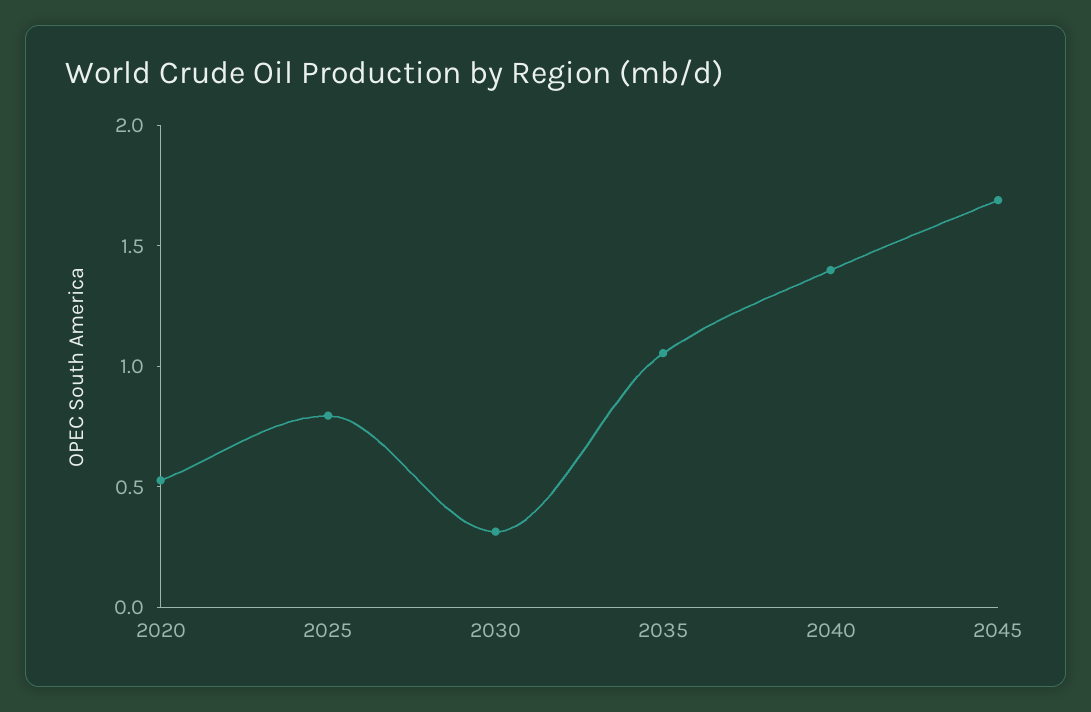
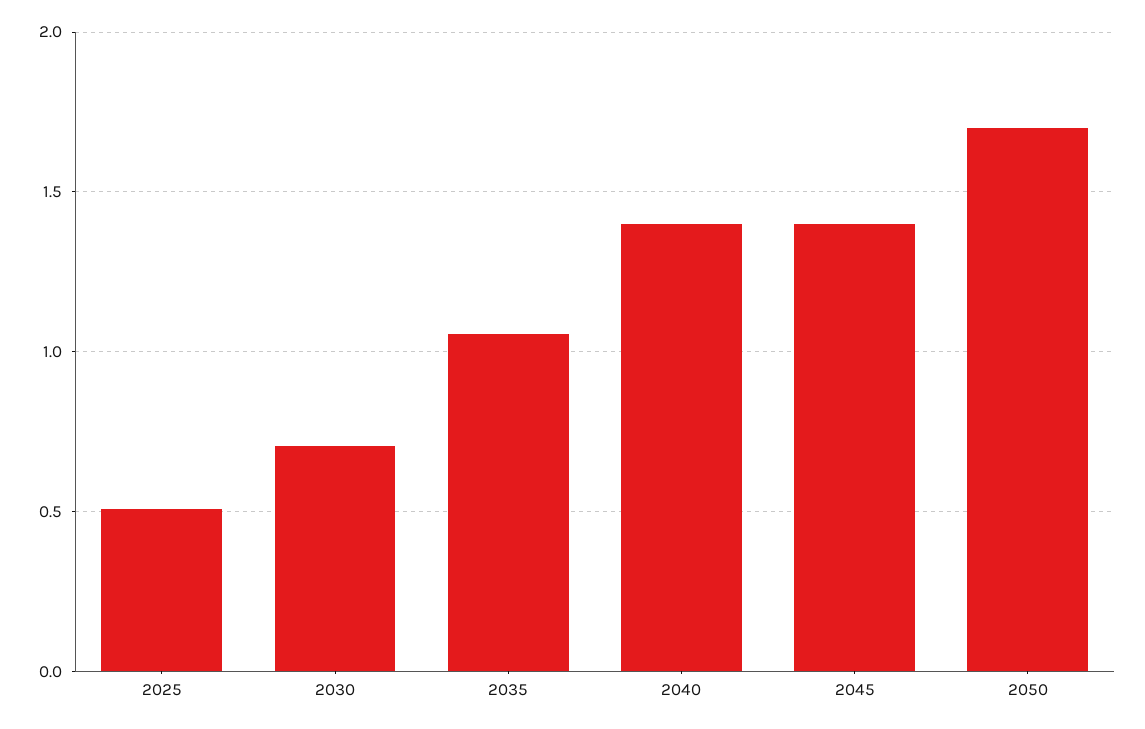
2020: 0.5 -> none
2025: 0.8 -> 0.5
2030: 0.3 -> 0.7
2045: 1.7 -> 1.4
2050: none -> 1.7

